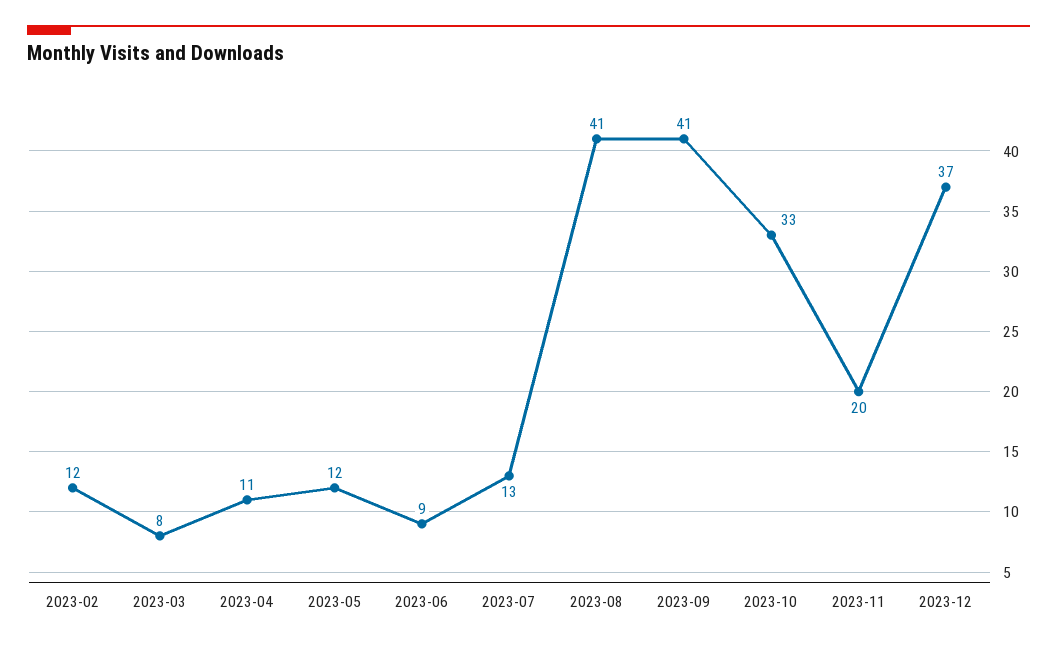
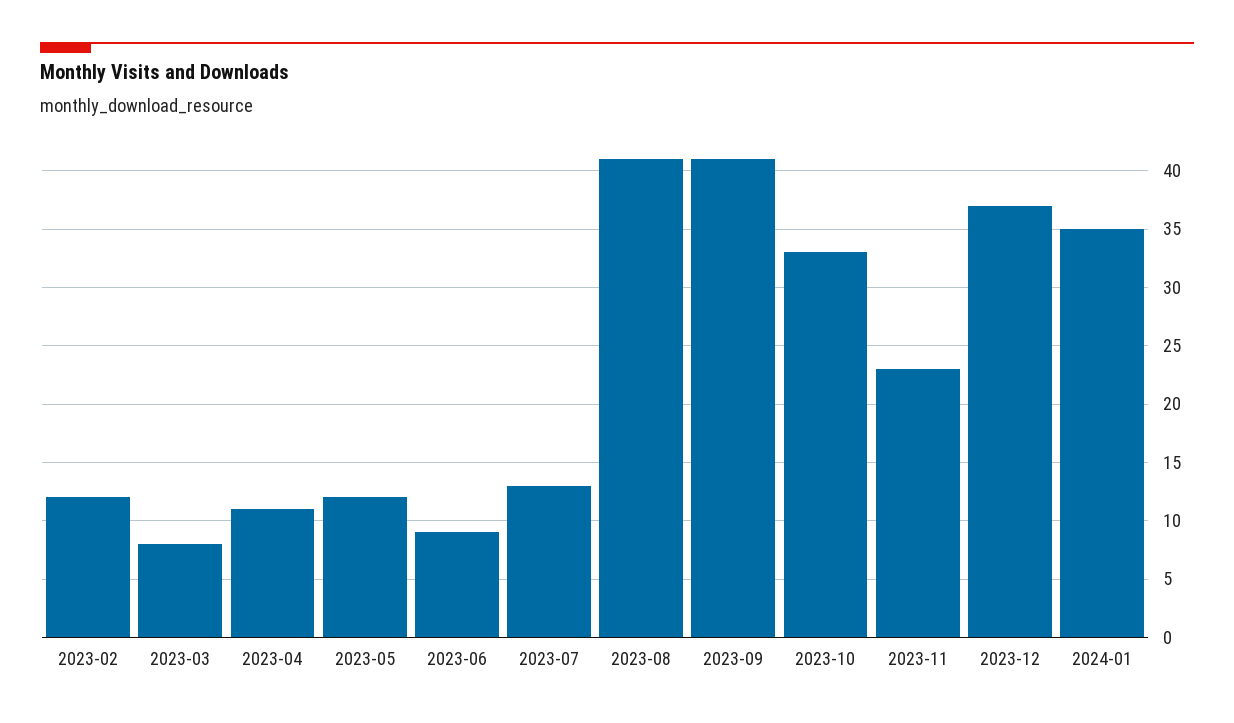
2023-11: 20 -> 23
2024-01: none -> 35

